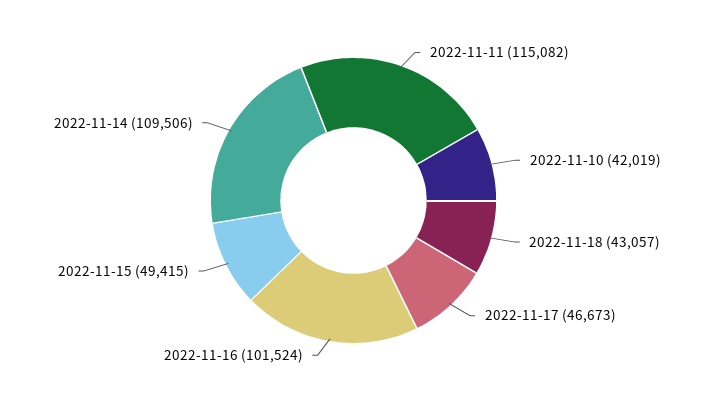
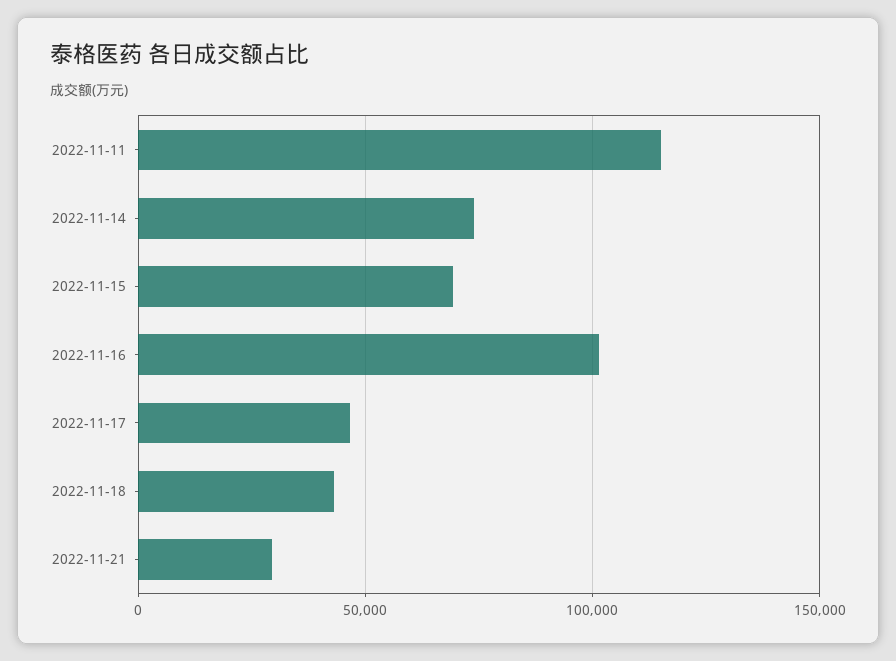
2022-11-10: 42019 -> none
2022-11-15: 49415 -> 70000
2022-11-14: 109506 -> 75000
2022-11-21: none -> 30000

